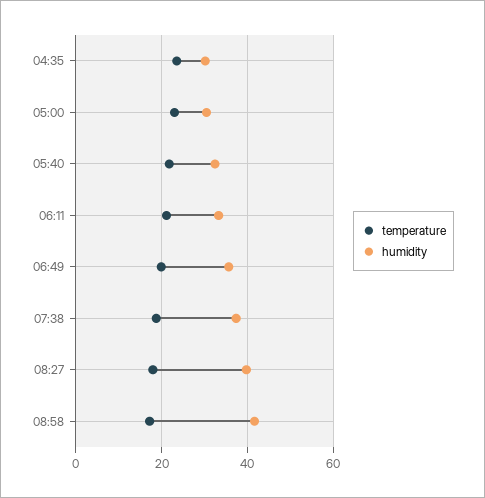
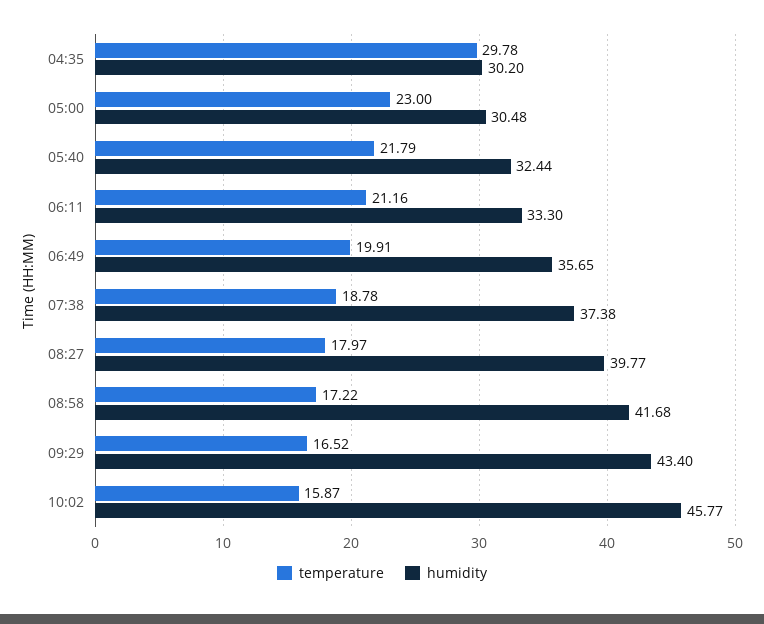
temperature, 04:35: 24 -> 29.78
temperature, 09:29: none -> 16.52
humidity, 09:29: none -> 43.4
temperature, 10:02: none -> 15.87
humidity, 10:02: none -> 45.77

